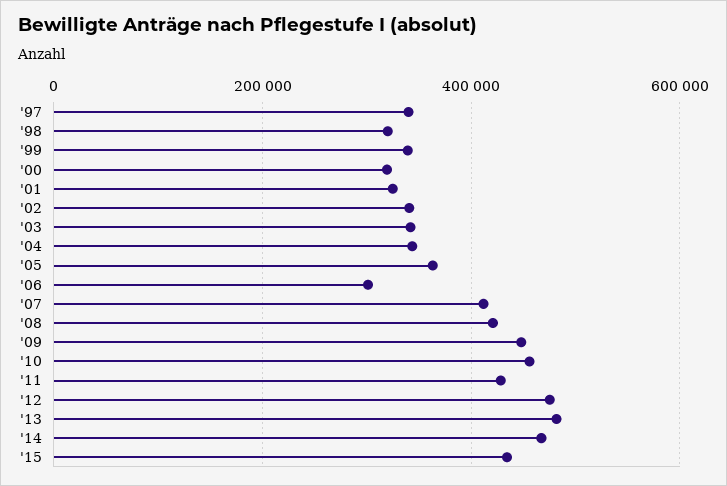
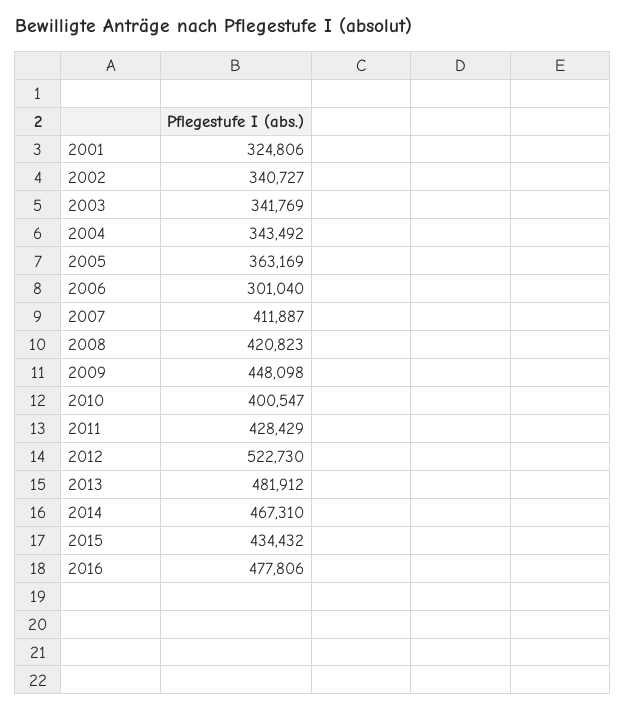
'97: 340000 -> none
'98: 320000 -> none
'99: 340000 -> none
'00: 320000 -> none
'10: 460000 -> 400547
'12: 480000 -> 522730
2016: none -> 477806

